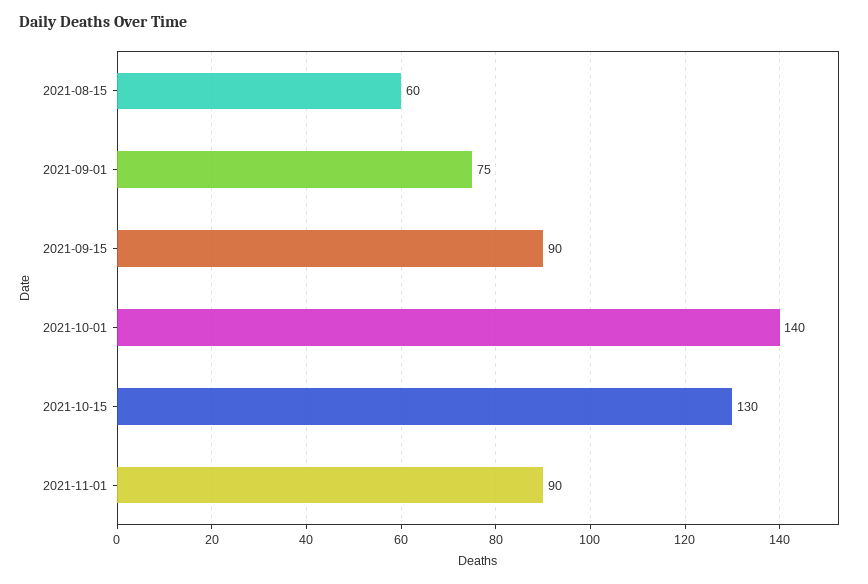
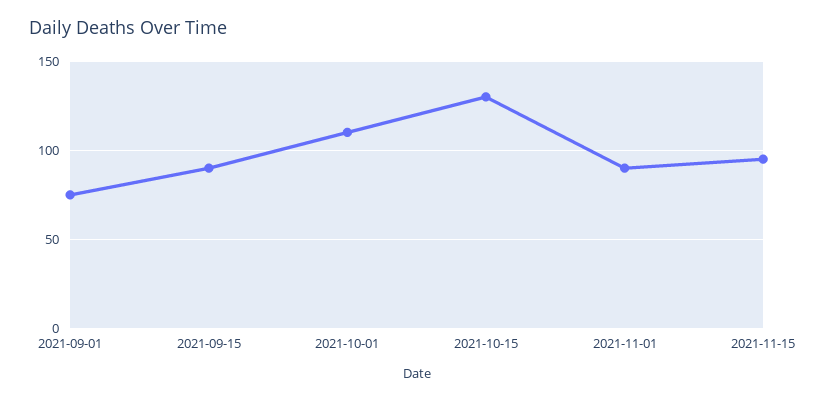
2021-08-15: 60 -> none
2021-10-01: 140 -> 110
2021-11-15: none -> 95

